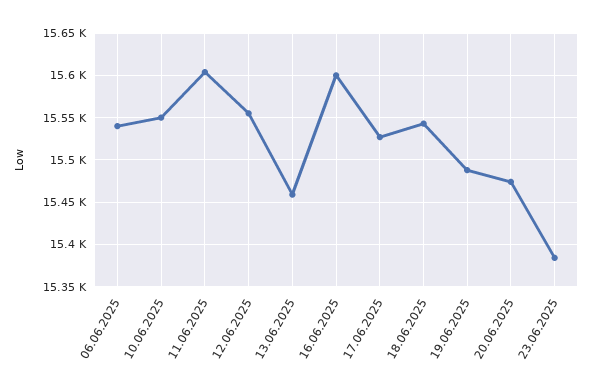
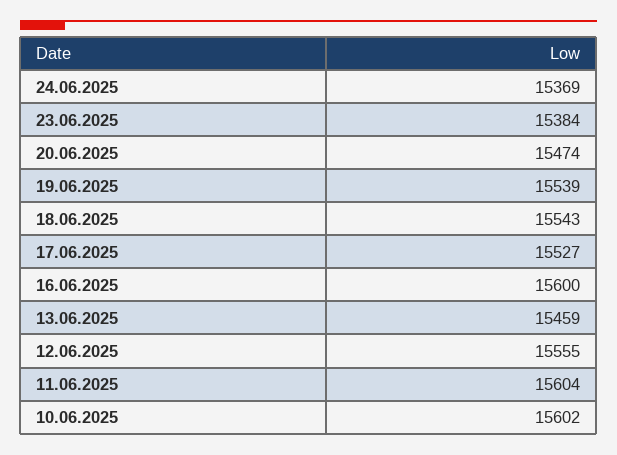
06.06.2025: 15540 -> none
10.06.2025: 15550 -> 15602
19.06.2025: 15490 -> 15539
24.06.2025: none -> 15369

